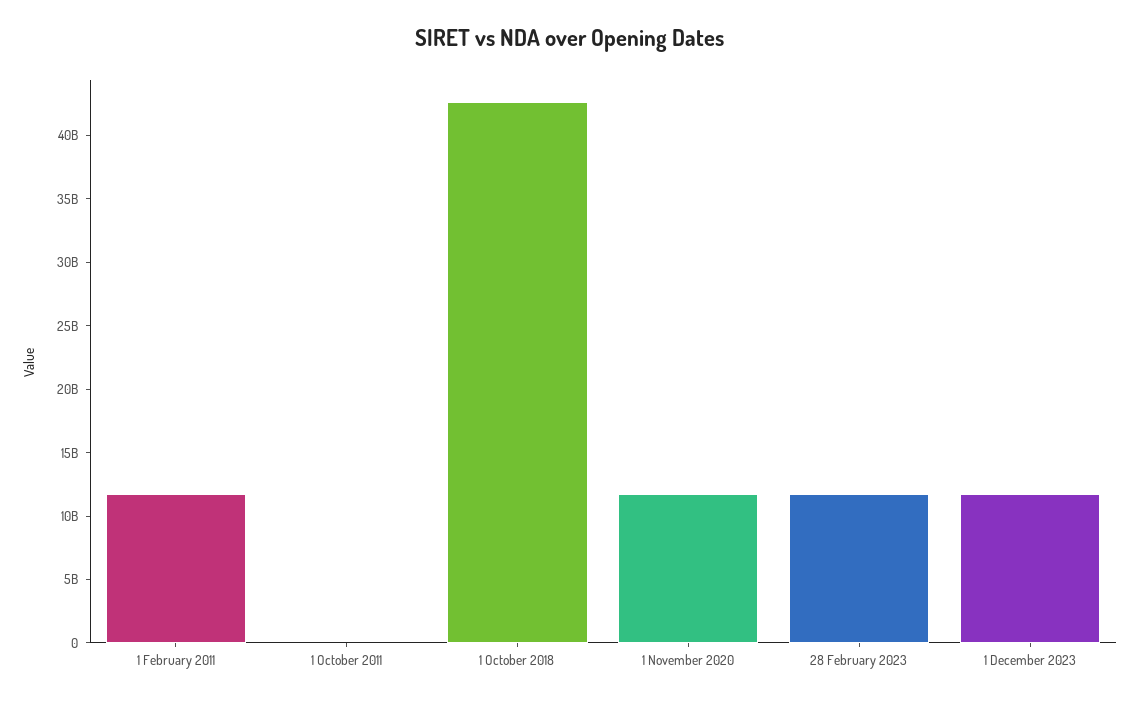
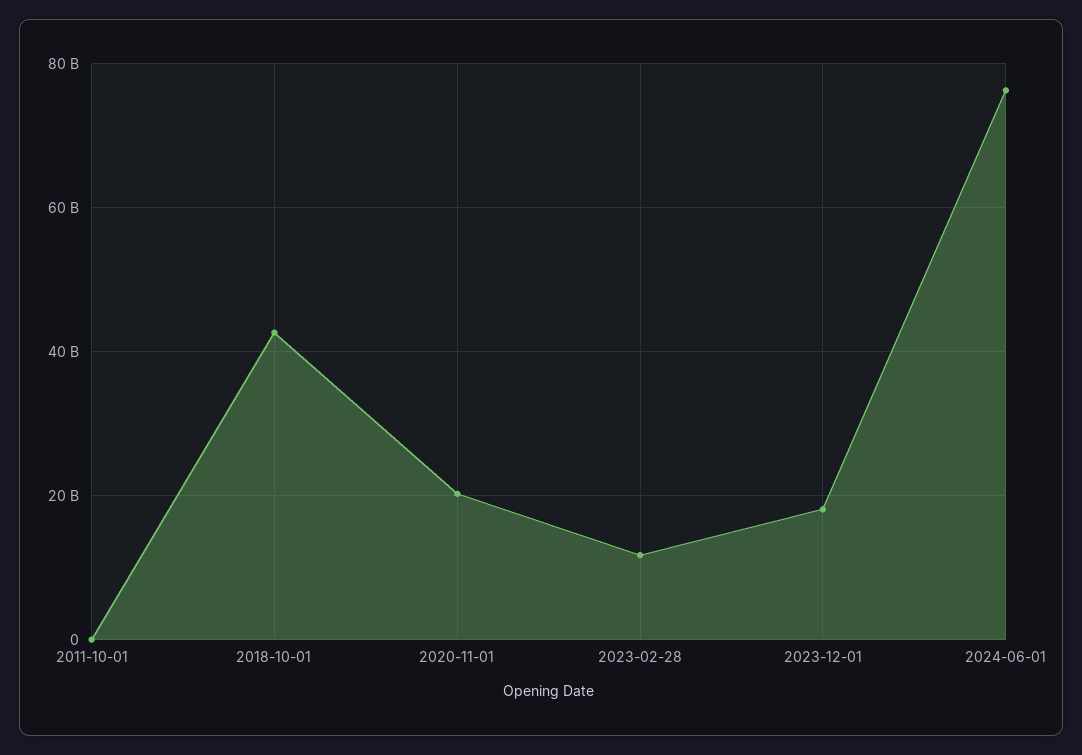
1 February 2011: 12000000000 -> none
1 November 2020: 12000000000 -> 20000000000
1 December 2023: 12000000000 -> 18000000000
2024-06-01: none -> 76000000000

